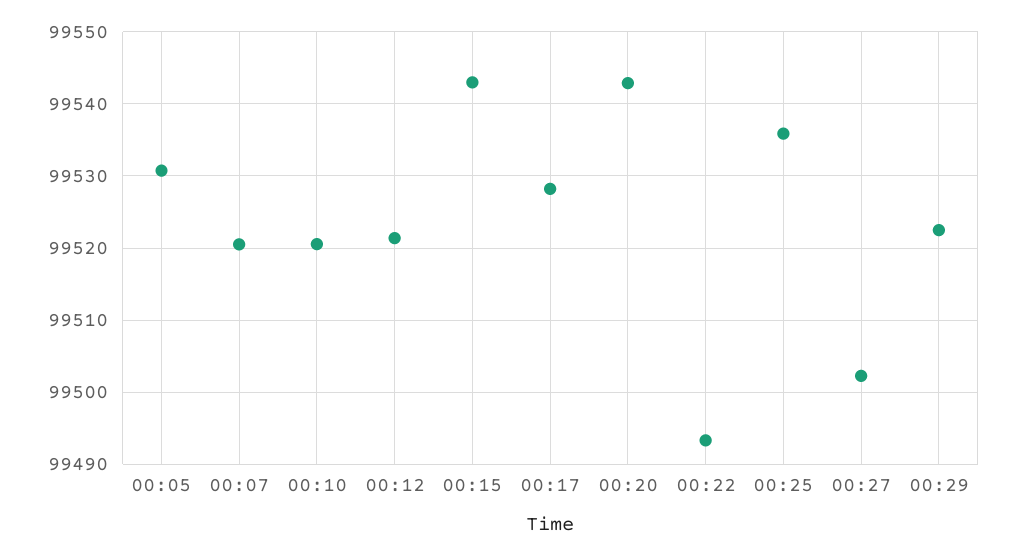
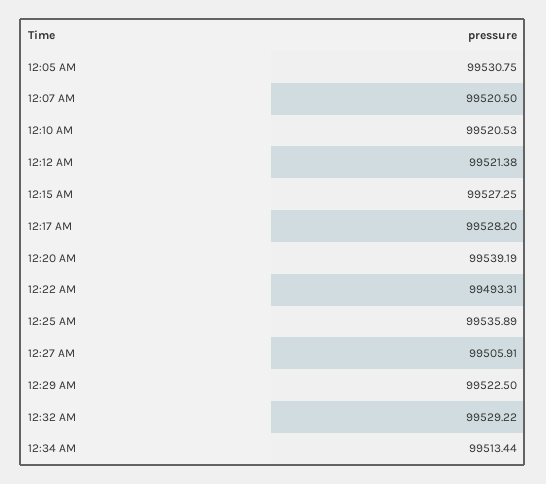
00:15: 99543 -> 99527.25
00:20: 99543 -> 99539.19
00:27: 99502 -> 99505.91
12:32 AM: none -> 99529.22
12:34 AM: none -> 99513.44

